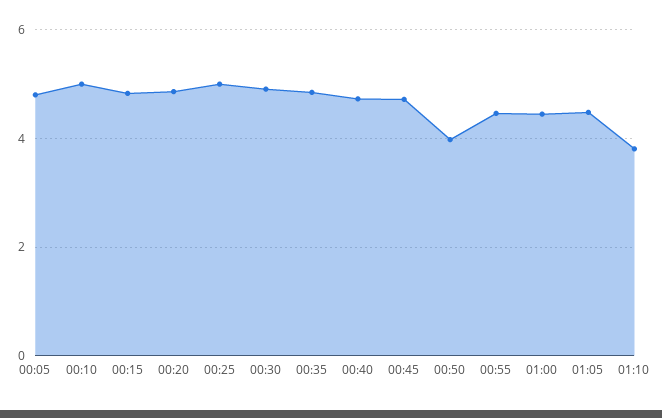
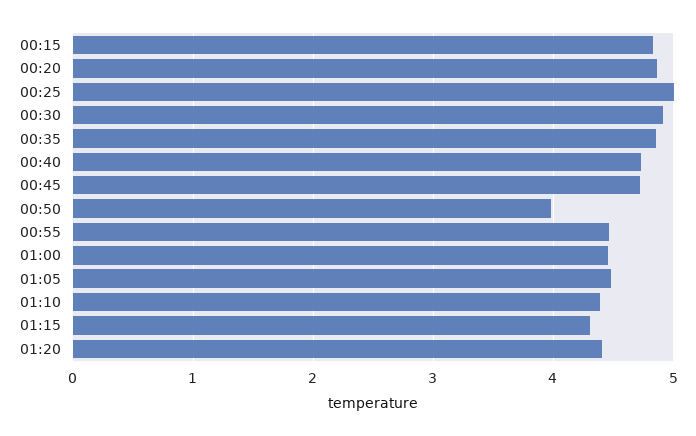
00:05: 4.8 -> none
00:10: 5 -> none
01:10: 3.8 -> 4.4
01:15: none -> 4.3
01:20: none -> 4.4

